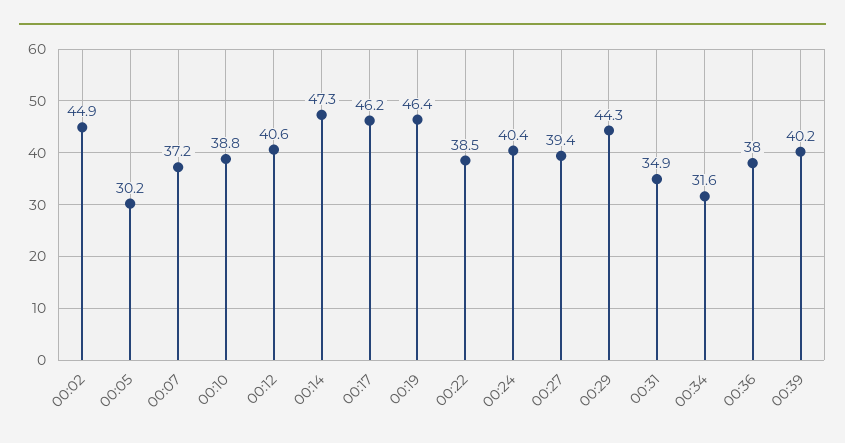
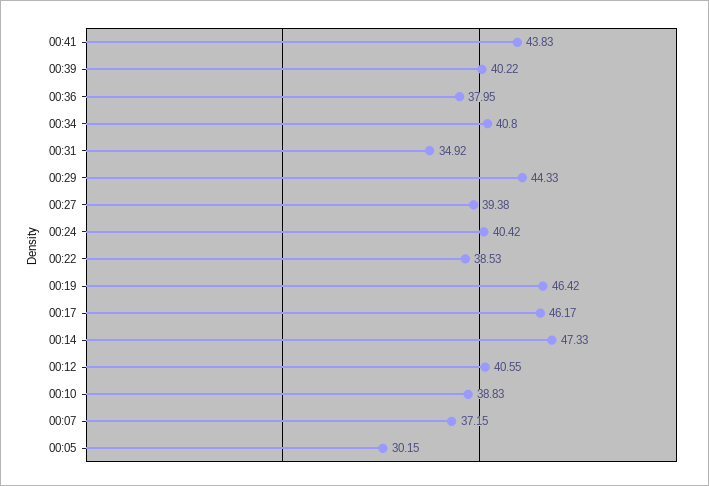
00:02: 44.9 -> none
00:34: 31.6 -> 40.8
00:41: none -> 43.83

